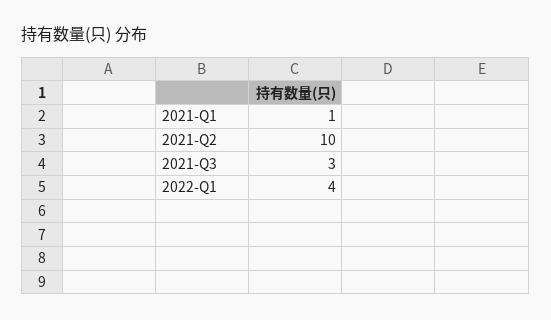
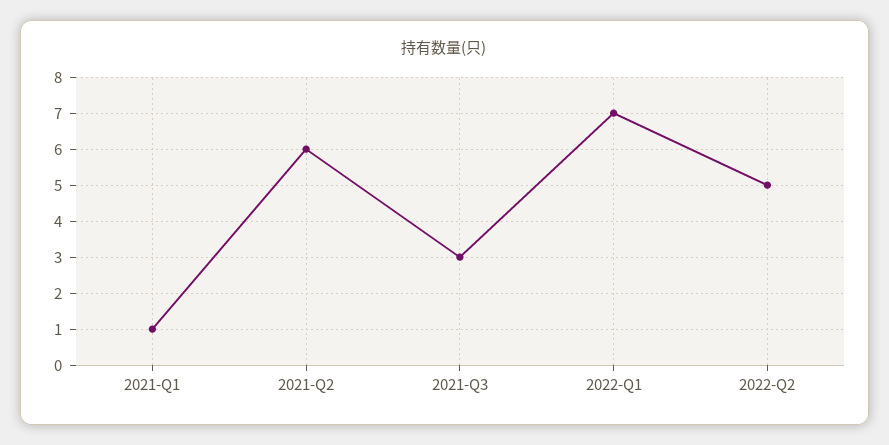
2021-Q2: 10 -> 6
2022-Q1: 4 -> 7
2022-Q2: none -> 5

